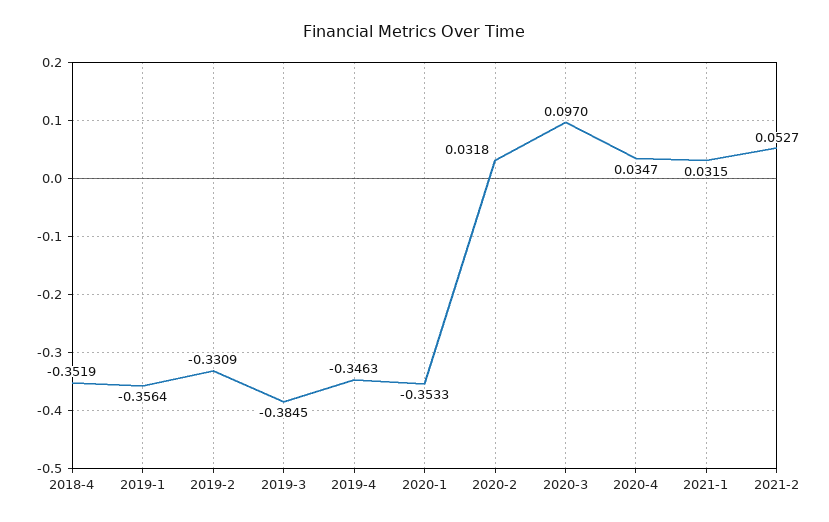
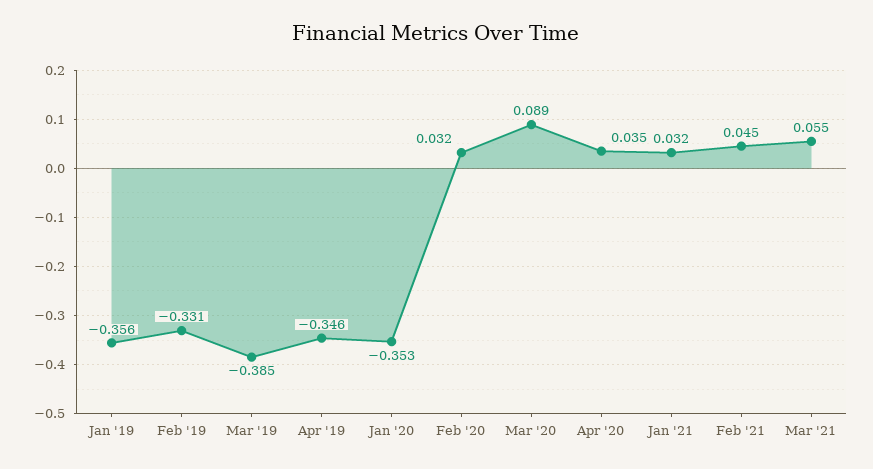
2018-4: -0.3519 -> none
2020-3: 0.097 -> 0.089
2021-2: 0.0527 -> 0.045
Mar '21: none -> 0.055

